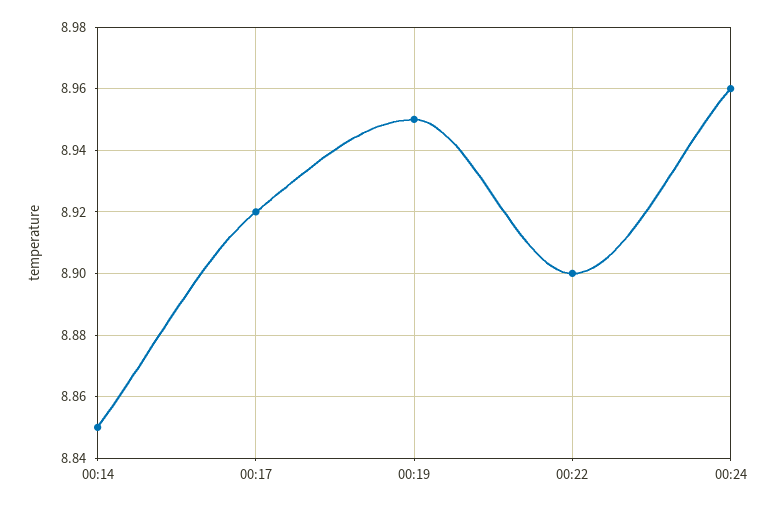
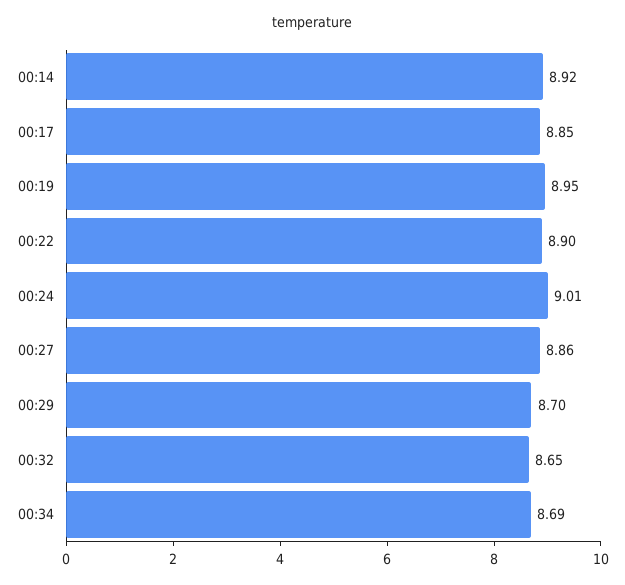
00:14: 8.85 -> 8.92
00:17: 8.92 -> 8.85
00:24: 8.96 -> 9.01
00:27: none -> 8.86
00:29: none -> 8.7
00:32: none -> 8.65
00:34: none -> 8.69

